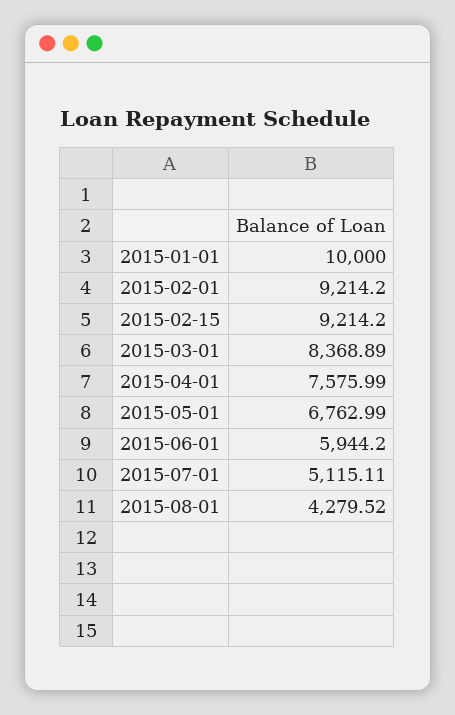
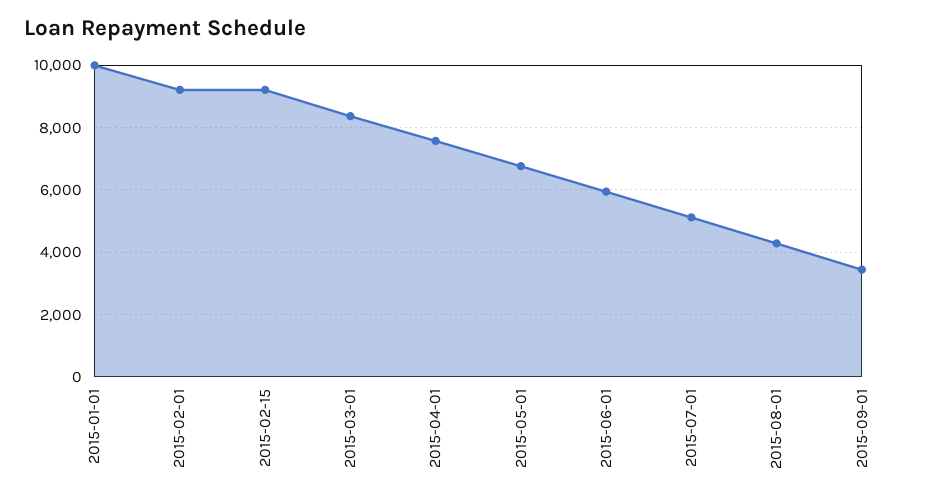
2015-09-01: none -> 3400

